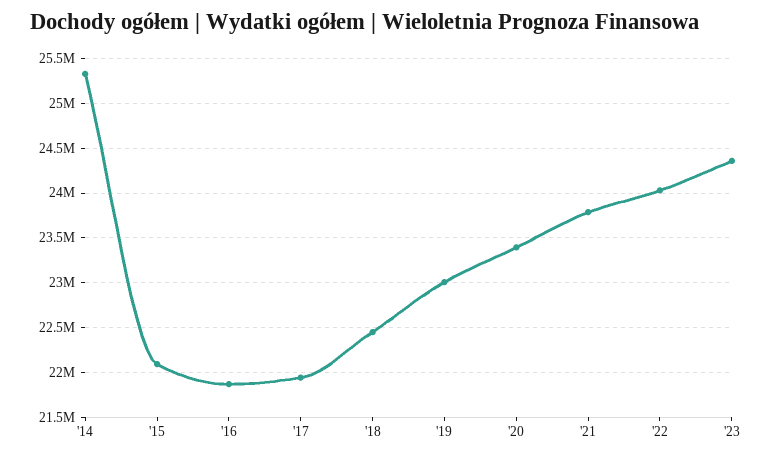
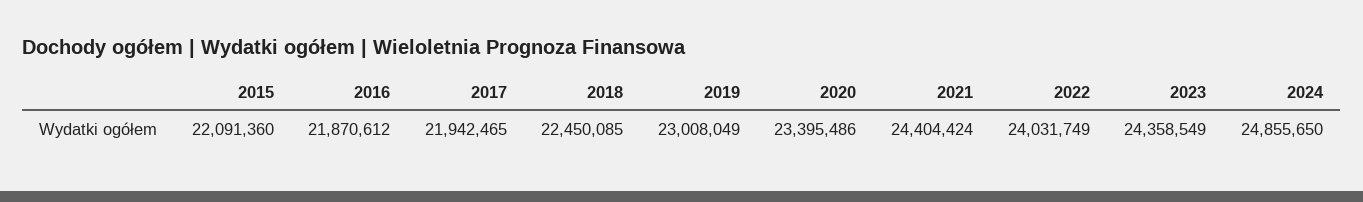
'14: 25300000 -> none
'21: 23800000 -> 24404424
2024: none -> 24855650

